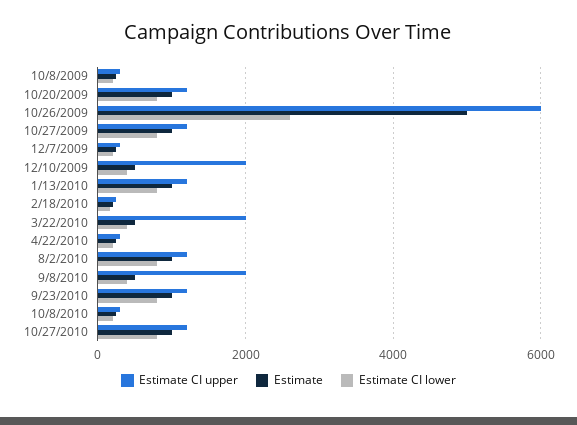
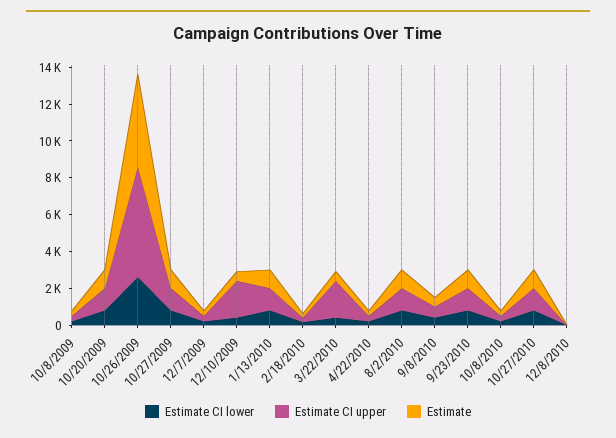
Estimate CI upper, 9/8/2010: 2000 -> 500
Estimate CI lower, 12/8/2010: none -> 0
Estimate CI upper, 12/8/2010: none -> 0
Estimate, 12/8/2010: none -> 0

